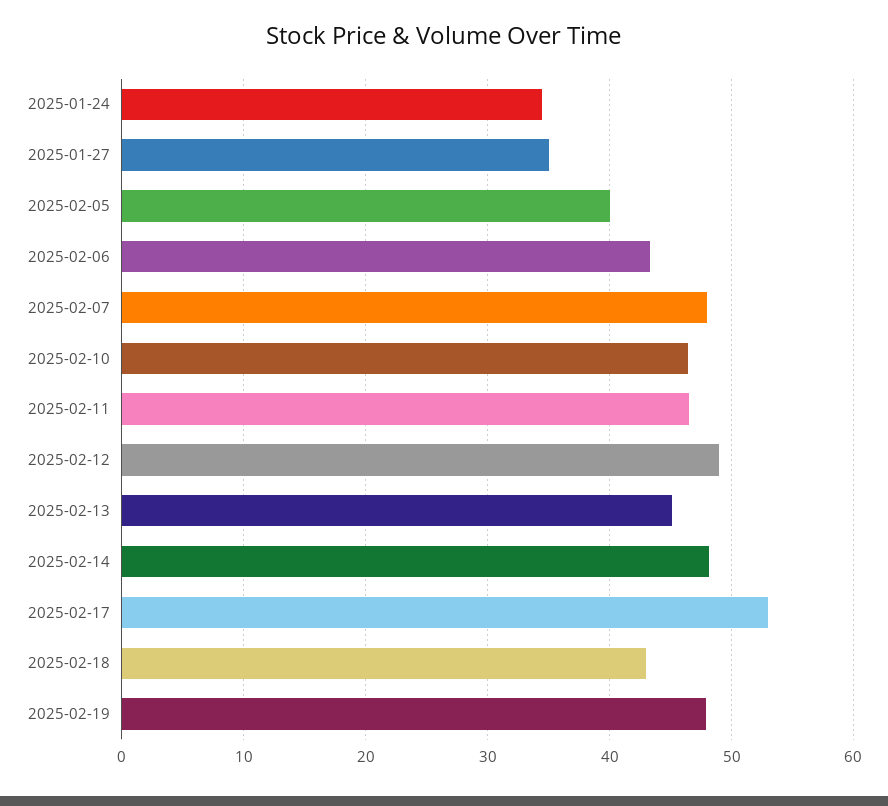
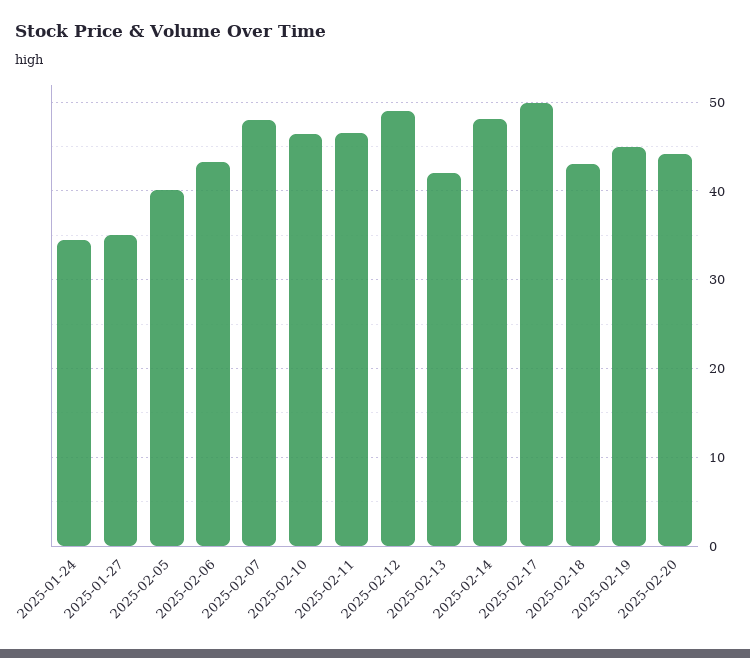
2025-02-13: 45 -> 42
2025-02-17: 53 -> 50
2025-02-19: 48 -> 45
2025-02-20: none -> 44

